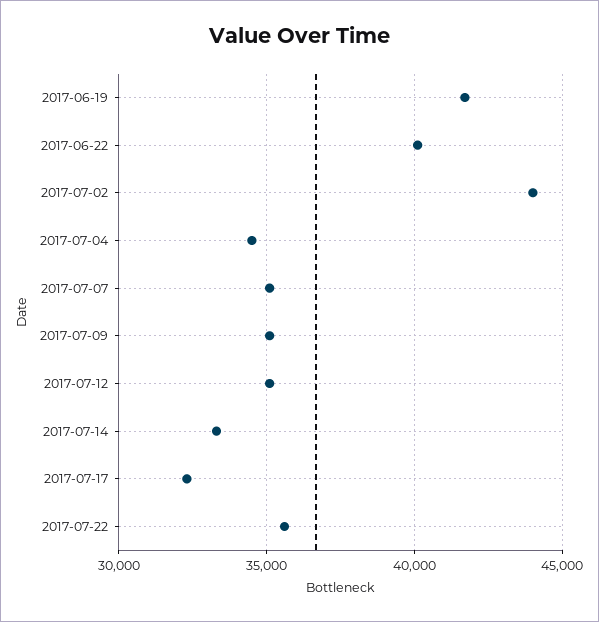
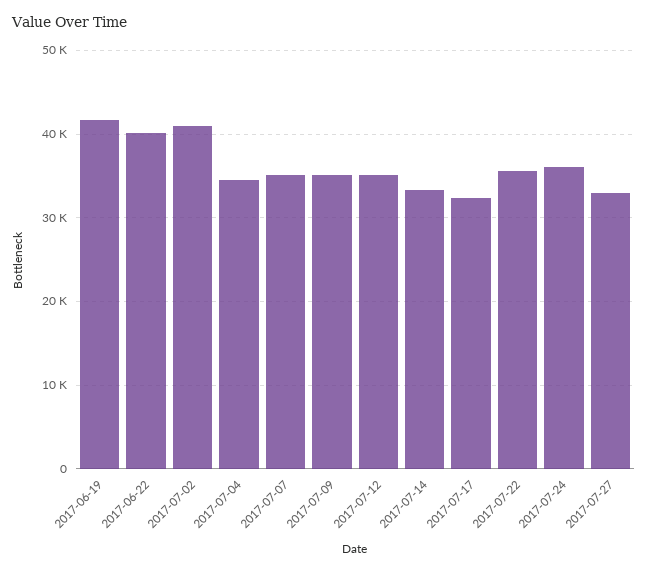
2017-07-02: 44000 -> 41000
2017-07-24: none -> 36000
2017-07-27: none -> 33000

